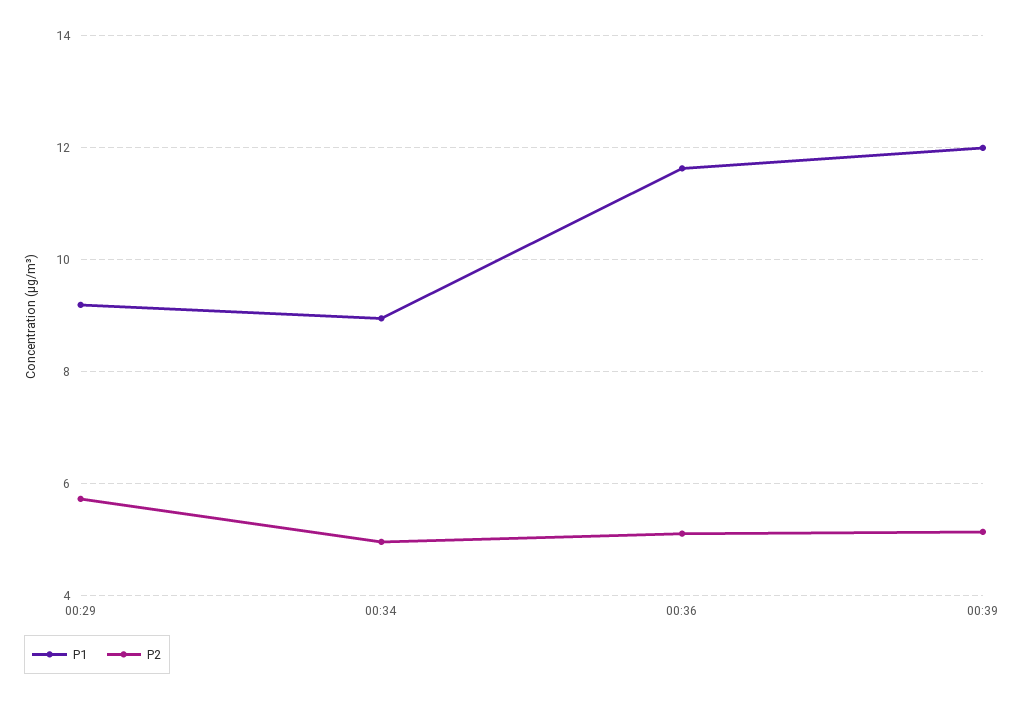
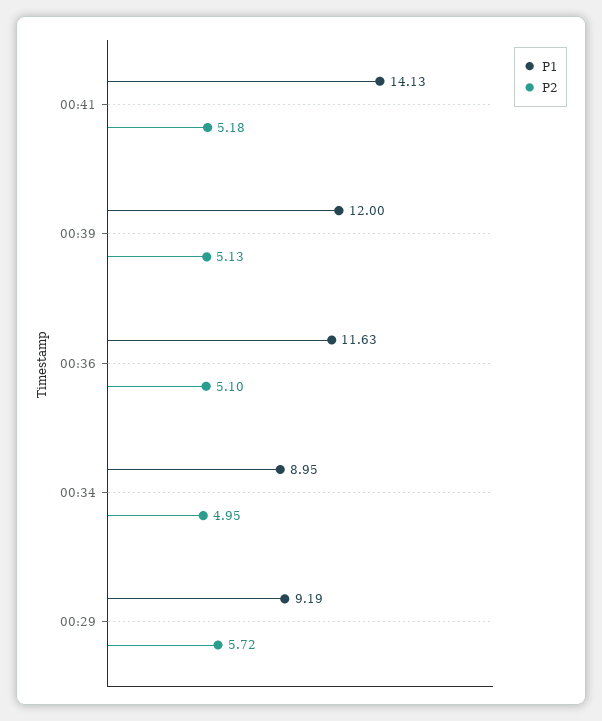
P1, 00:41: none -> 14.13
P2, 00:41: none -> 5.18

